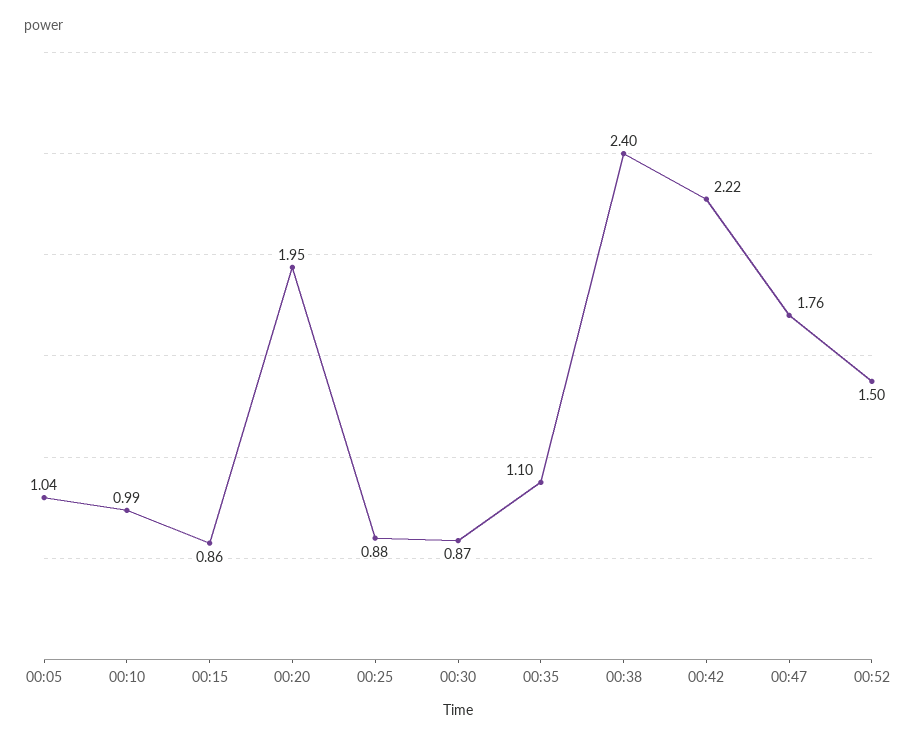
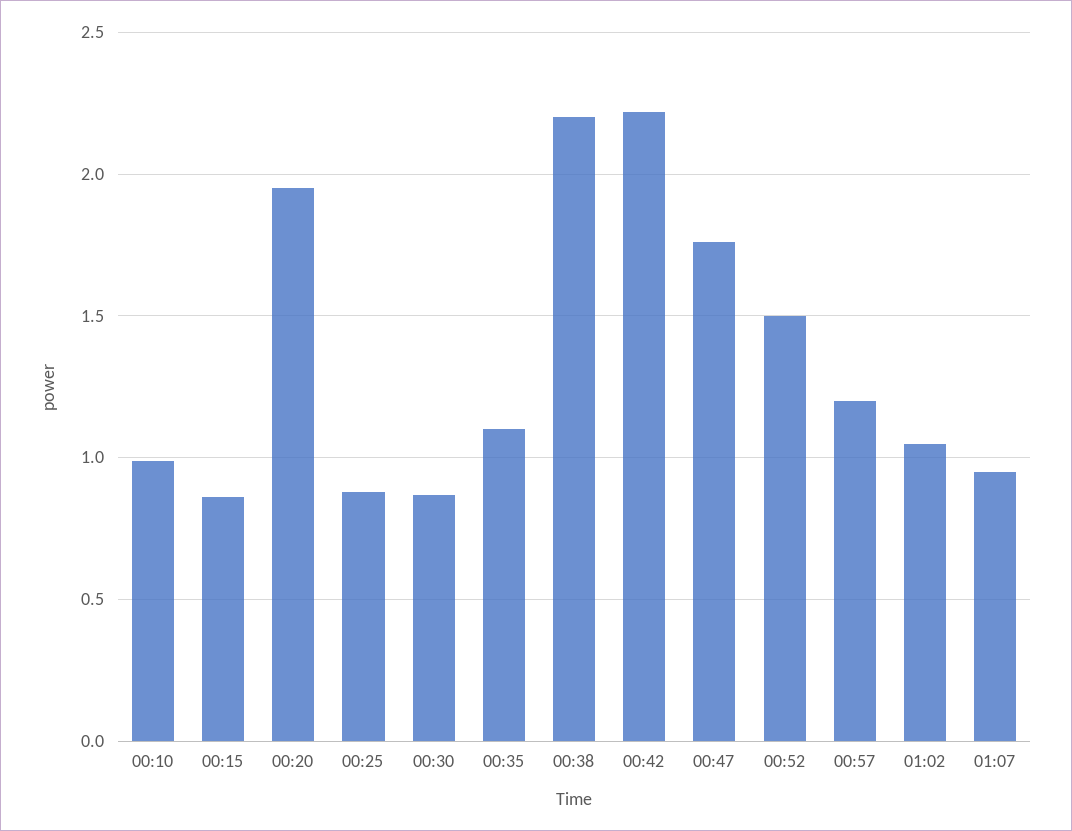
00:05: 1.04 -> none
00:38: 2.4 -> 2.2
00:57: none -> 1.2
01:02: none -> 1.05
01:07: none -> 0.95

